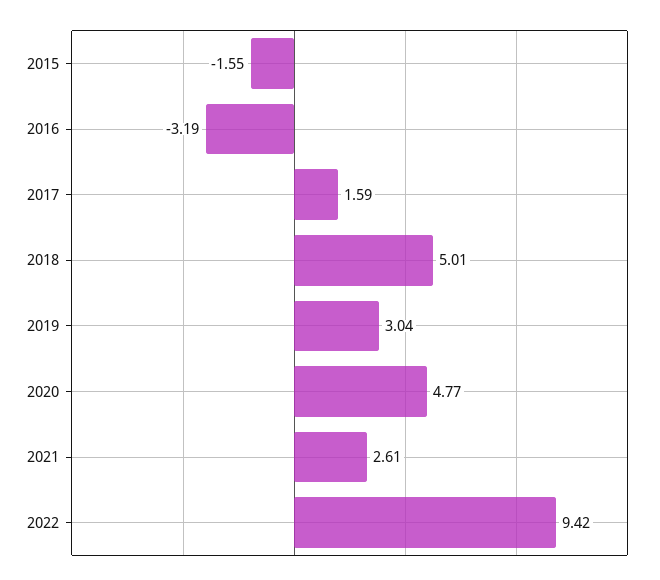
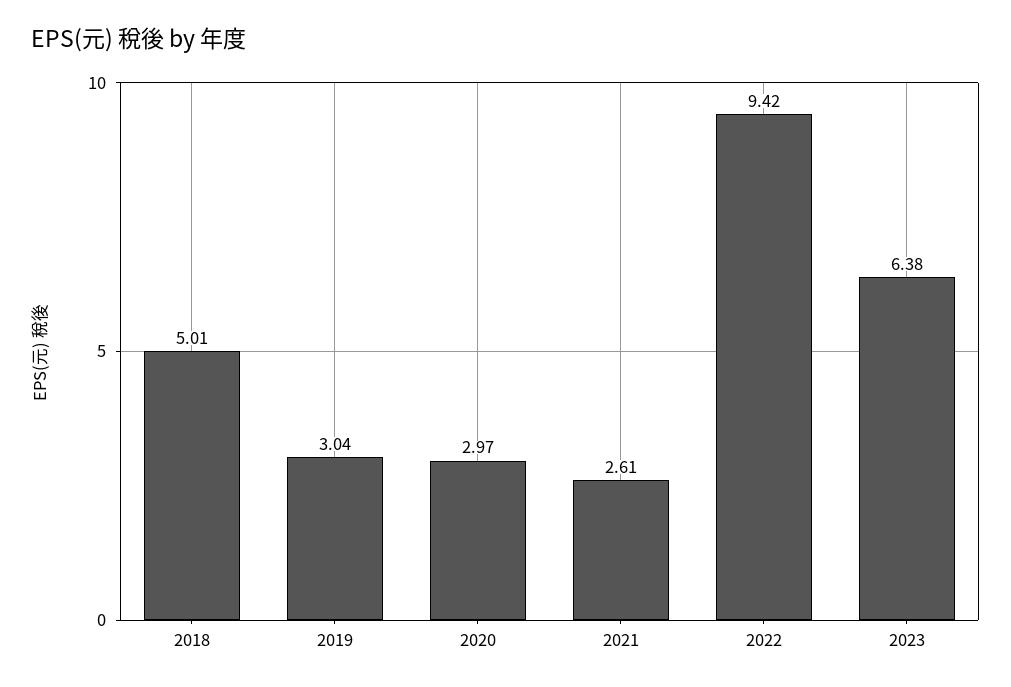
2015: -1.55 -> none
2016: -3.19 -> none
2017: 1.59 -> none
2020: 4.77 -> 2.97
2023: none -> 6.38

